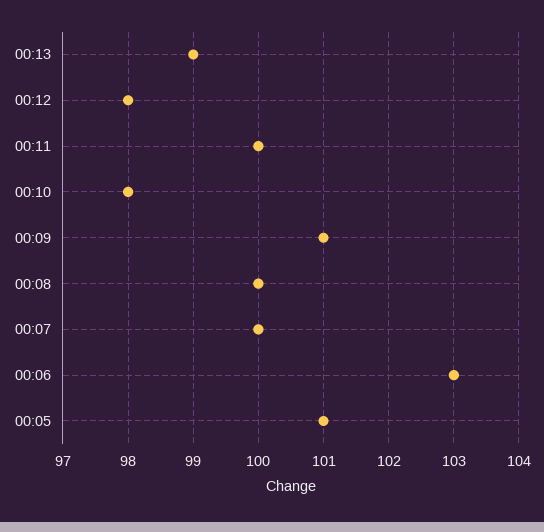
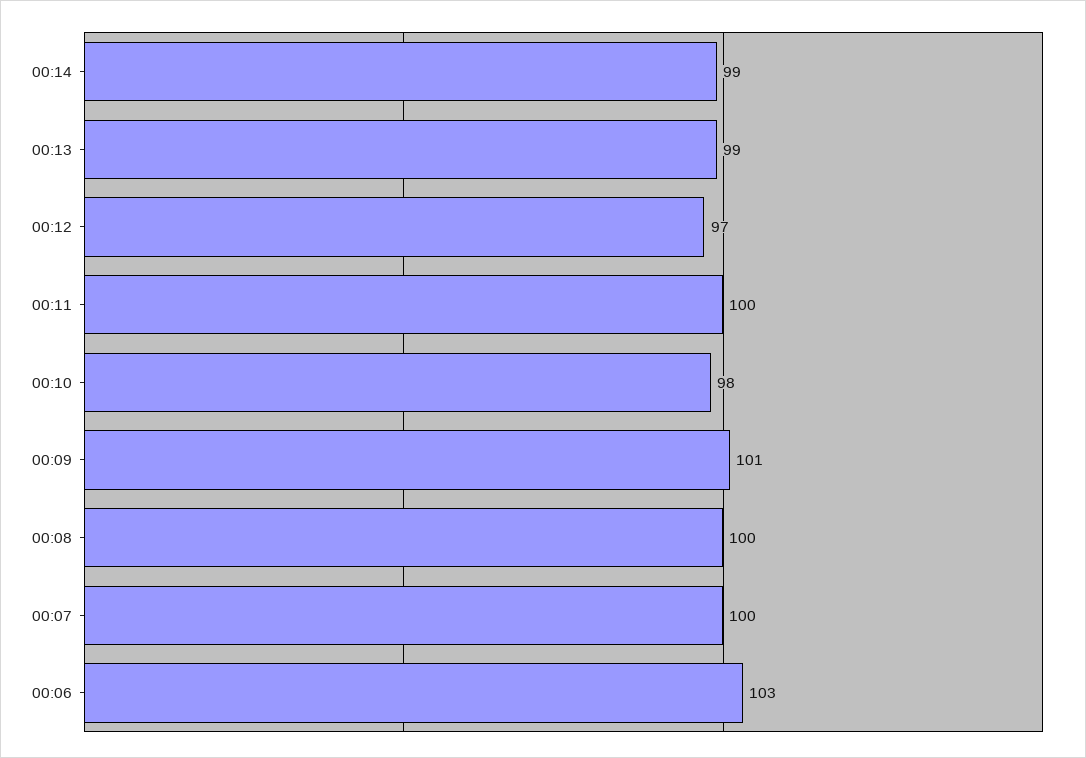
00:12: 98 -> 97
00:05: 101 -> none
00:14: none -> 99

